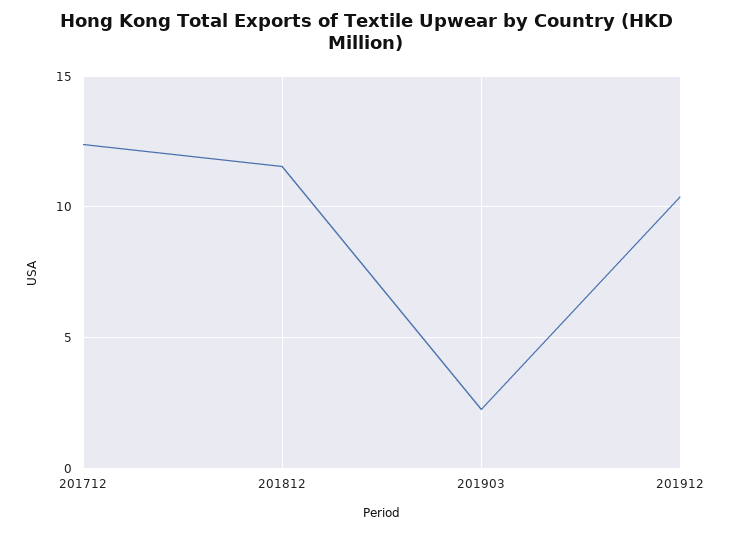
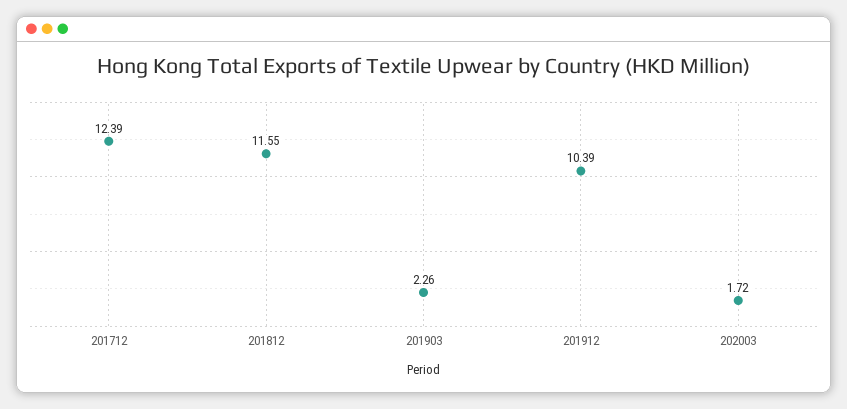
202003: none -> 1.72

